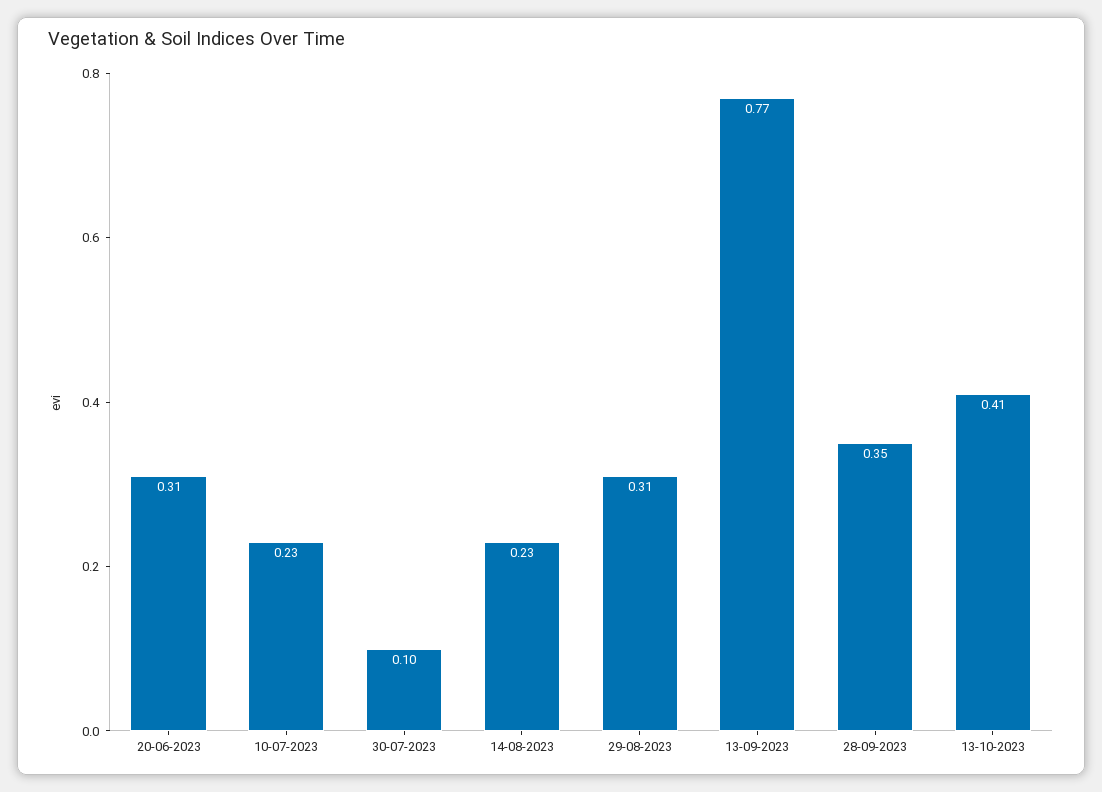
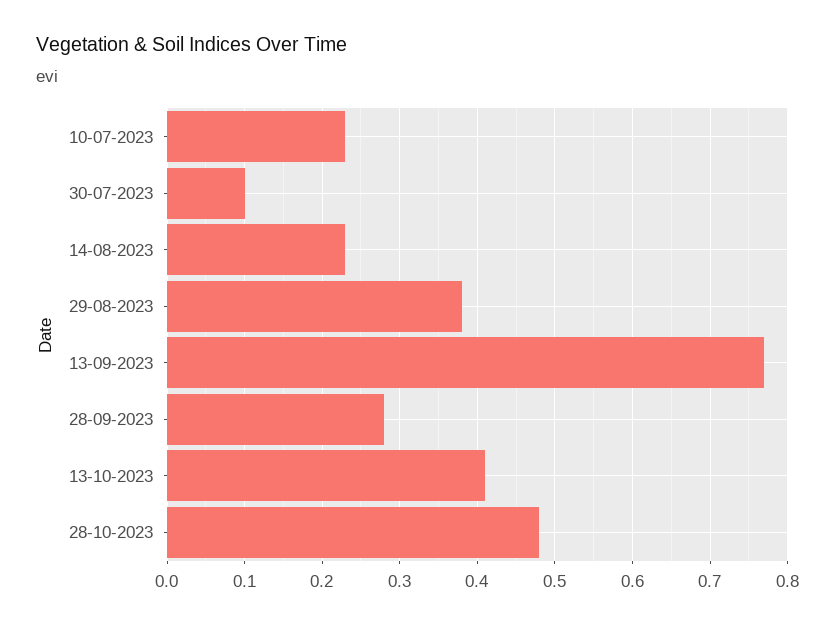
20-06-2023: 0.31 -> none
29-08-2023: 0.31 -> 0.38
28-09-2023: 0.35 -> 0.28
28-10-2023: none -> 0.48

